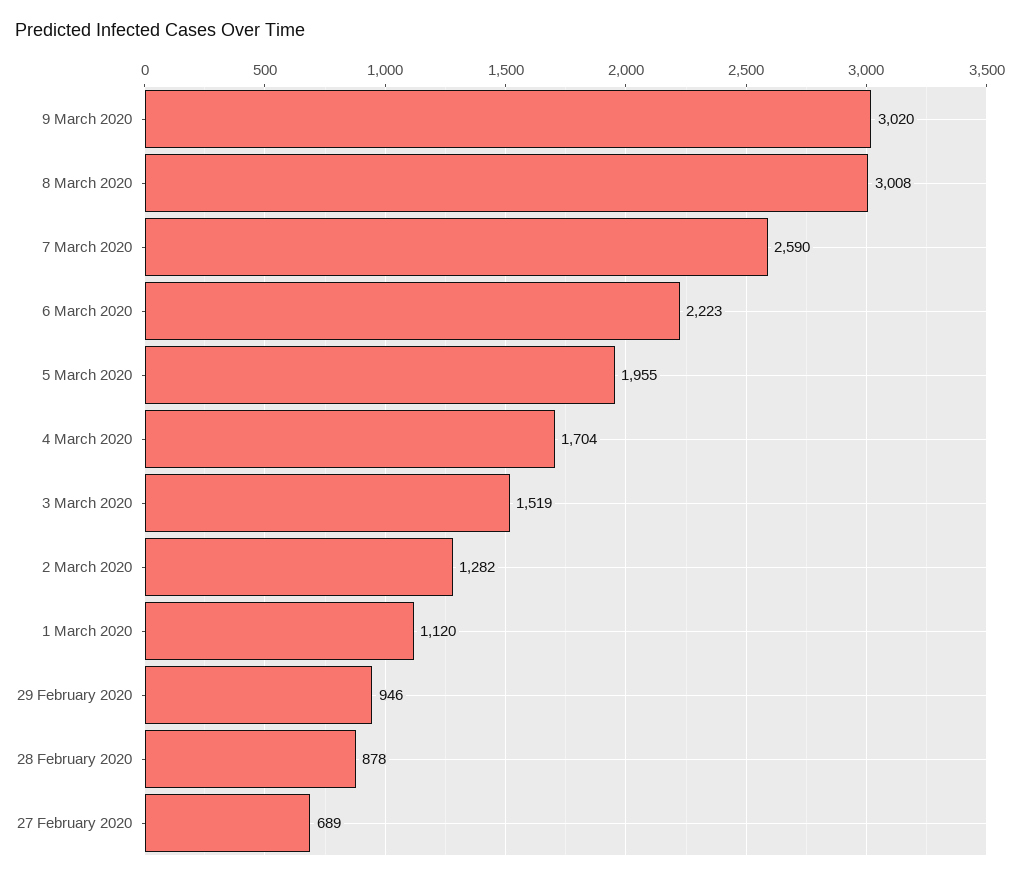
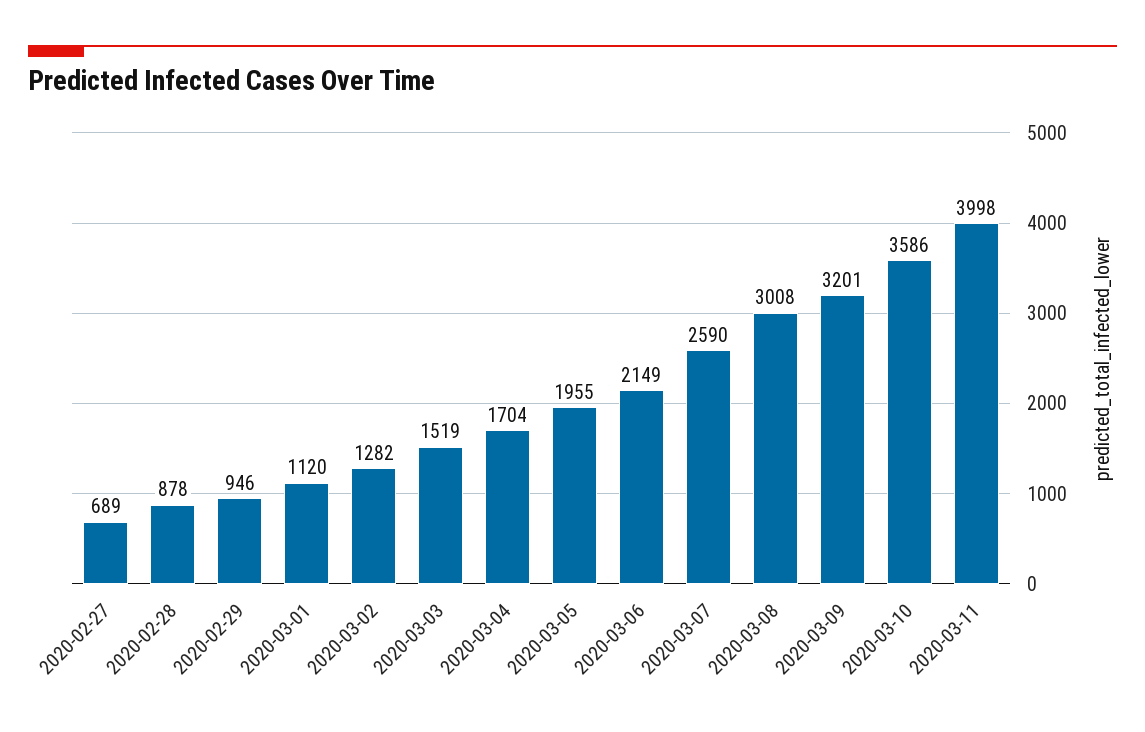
9 March 2020: 3020 -> 3201
6 March 2020: 2223 -> 2149
2020-03-10: none -> 3586
2020-03-11: none -> 3998

